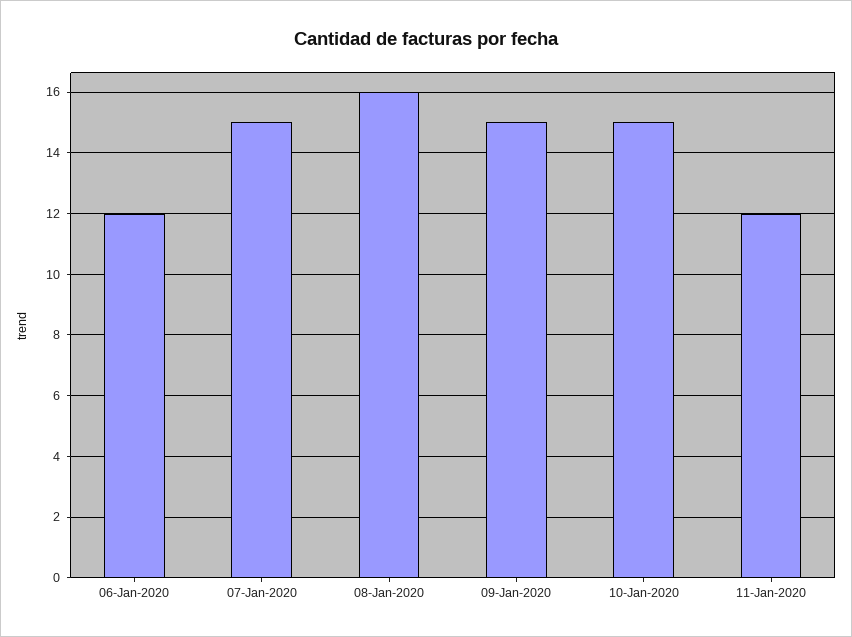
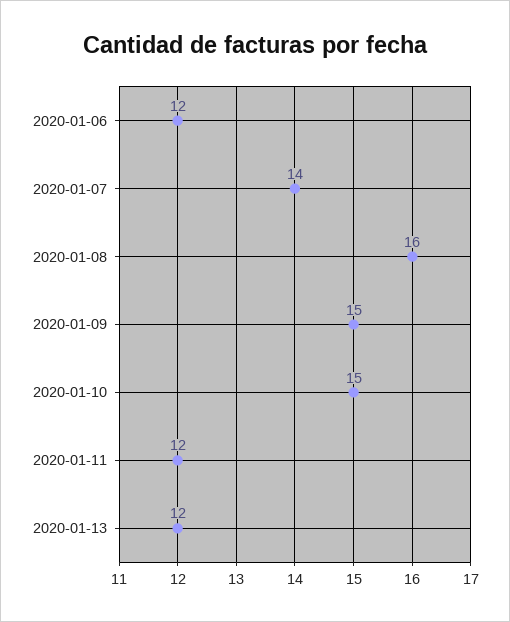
07-Jan-2020: 15 -> 14
2020-01-13: none -> 12

